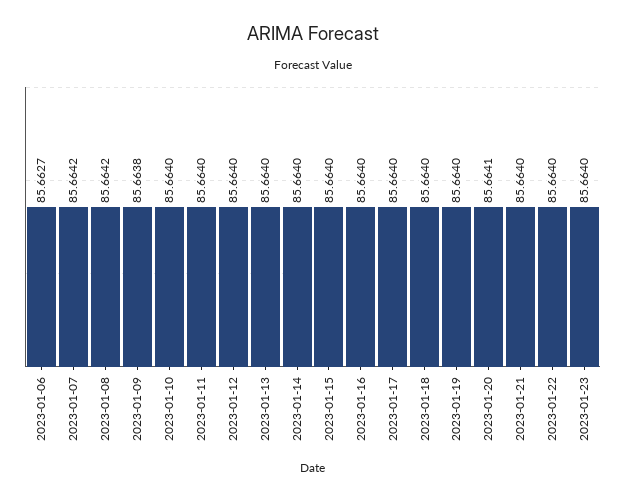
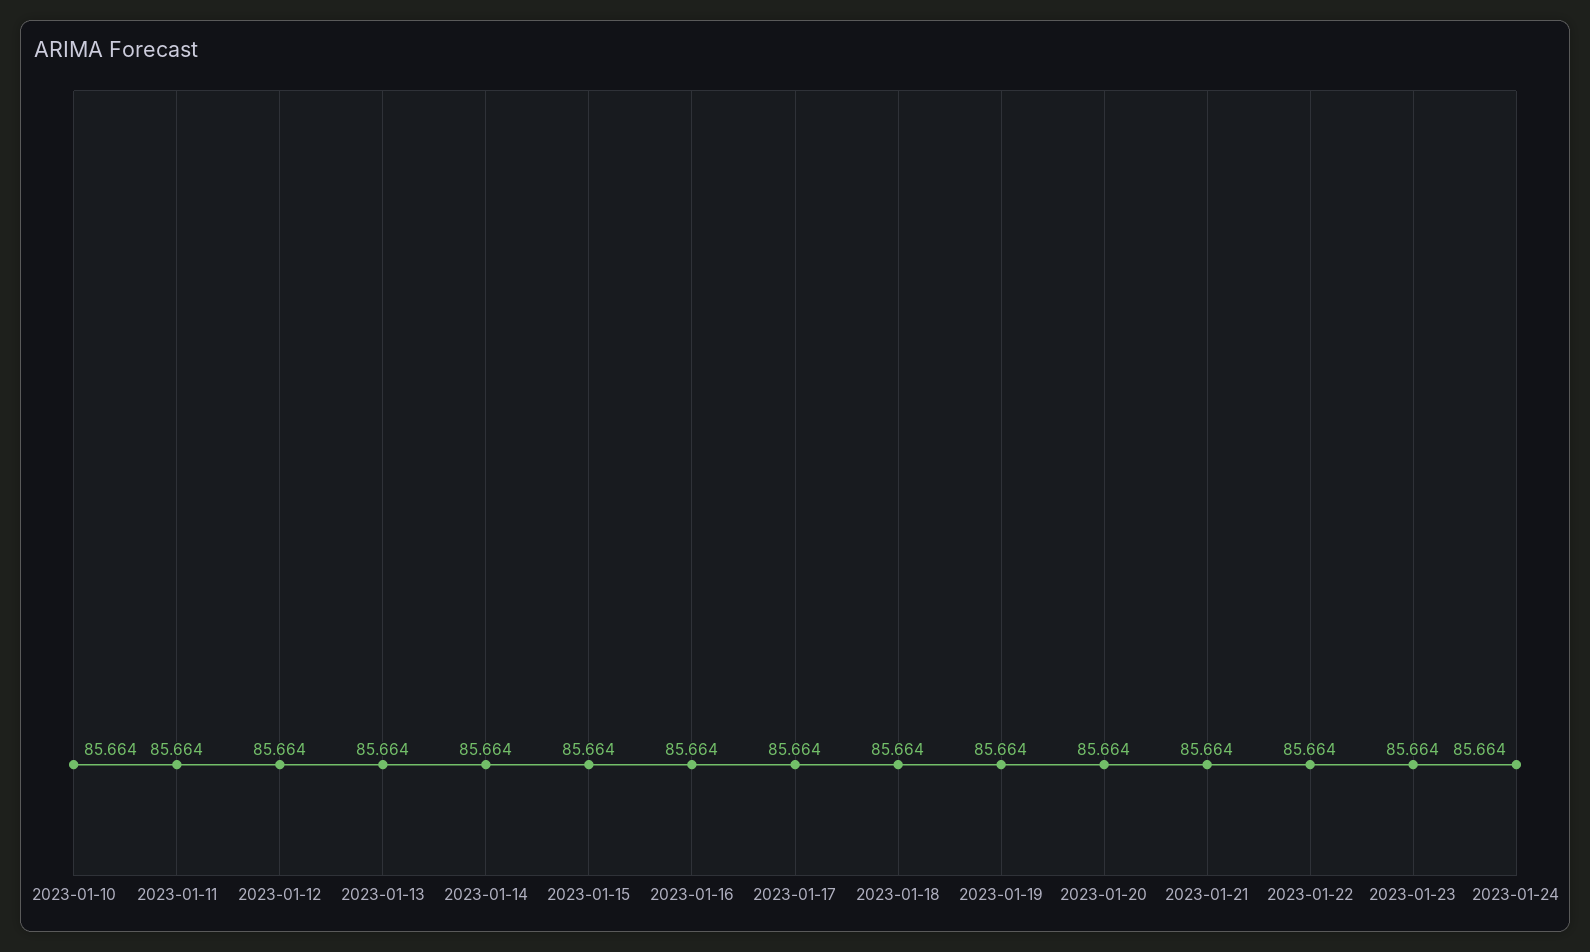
2023-01-06: 85.6627 -> none
2023-01-07: 85.6642 -> none
2023-01-08: 85.6642 -> none
2023-01-09: 85.6638 -> none
2023-01-20: 85.6641 -> 85.664
2023-01-24: none -> 85.664

